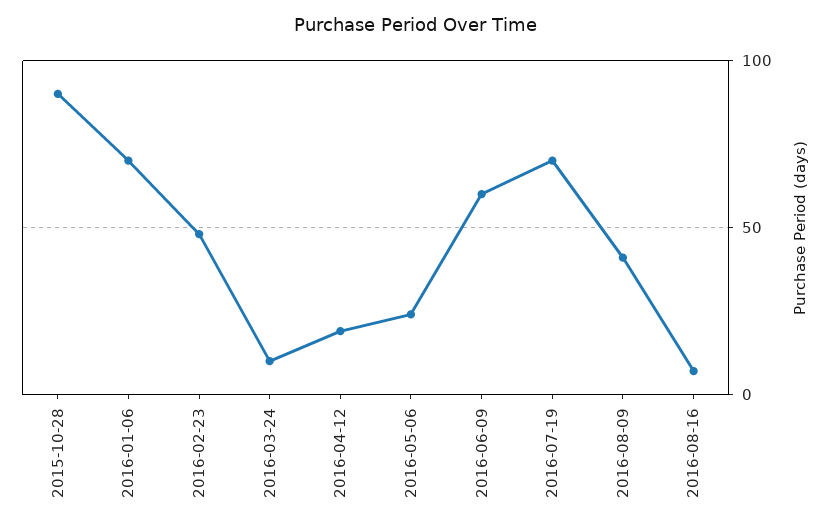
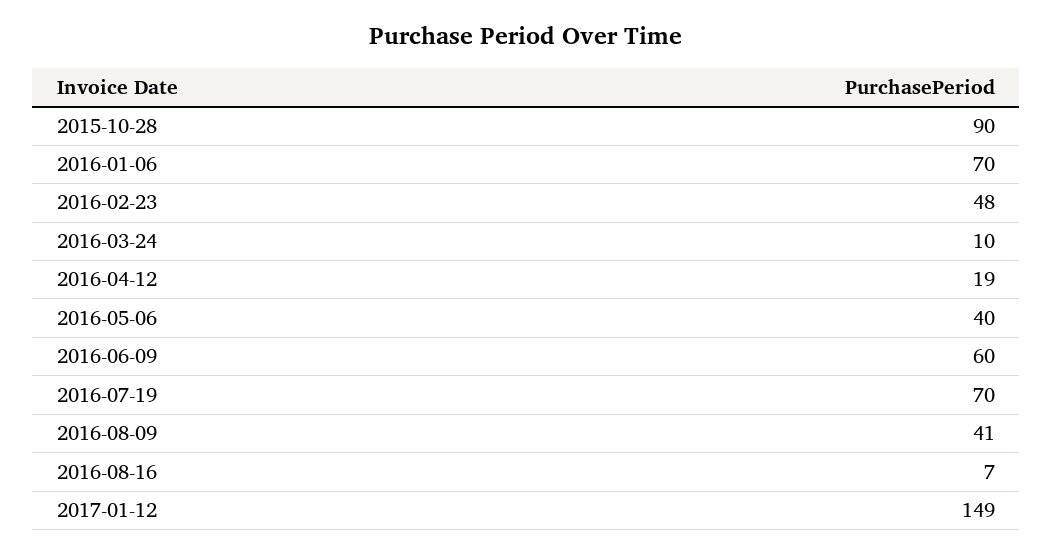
2016-05-06: 25 -> 40
2017-01-12: none -> 149

